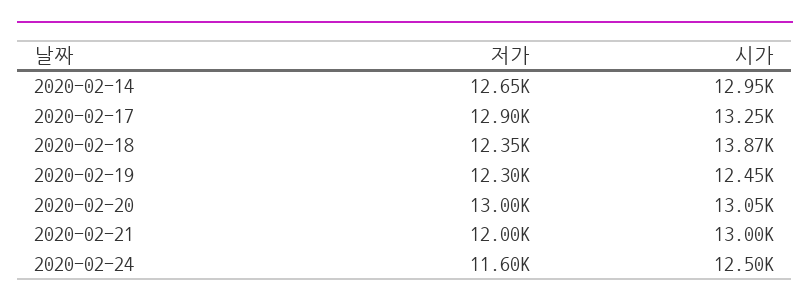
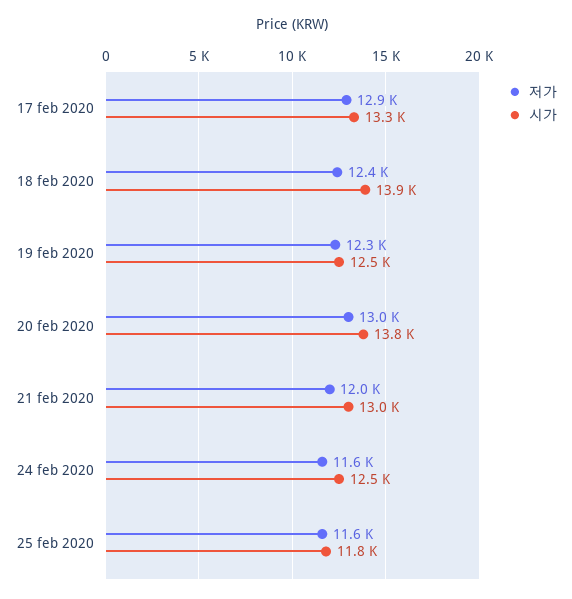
저가, 2020-02-14: 12650 -> none
시가, 2020-02-14: 12950 -> none
시가, 2020-02-20: 13050 -> 13800
저가, 25 feb 2020: none -> 11600
시가, 25 feb 2020: none -> 11800

